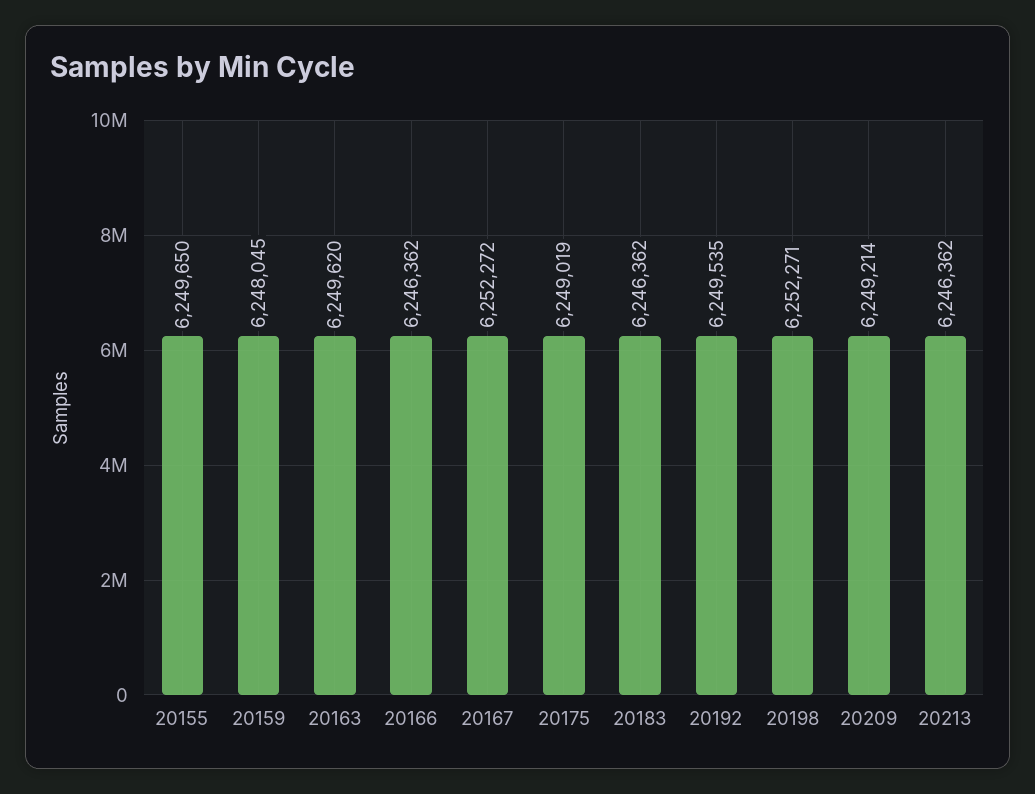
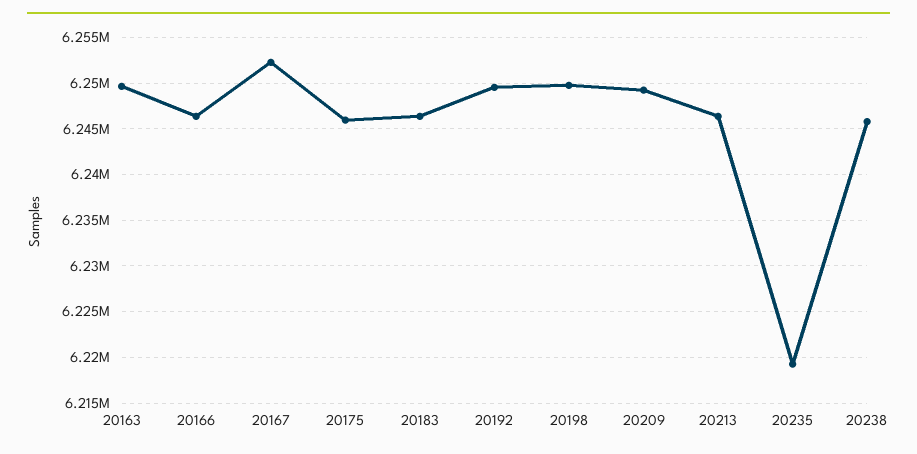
20155: 6249650 -> none
20159: 6248045 -> none
20175: 6249019 -> 6246000
20198: 6252271 -> 6250000
20235: none -> 6219000
20238: none -> 6246000

